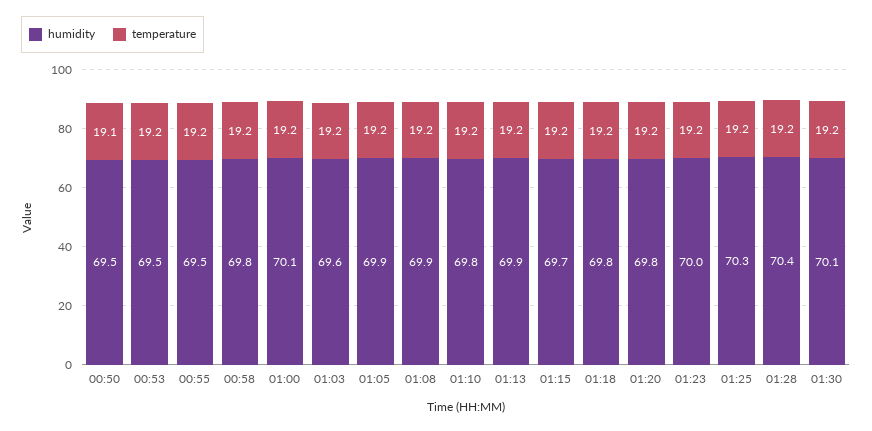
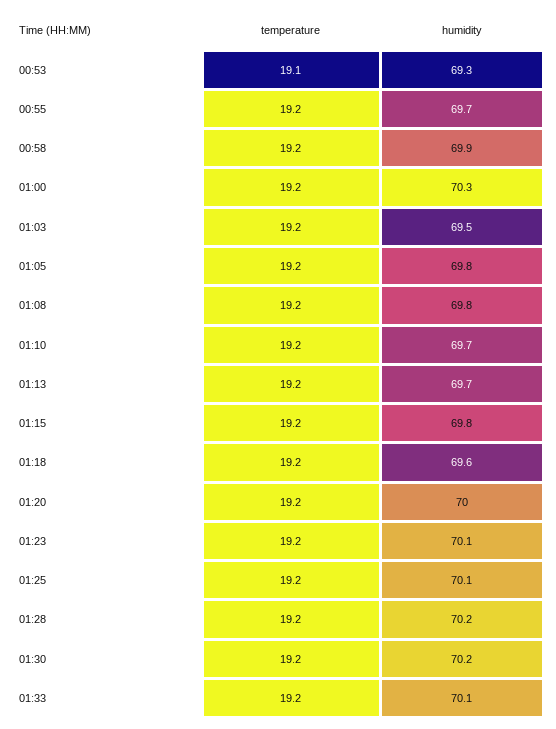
humidity, 00:50: 69.5 -> none
temperature, 00:50: 19.1 -> none
humidity, 00:53: 69.5 -> 69.3
temperature, 00:53: 19.2 -> 19.1
humidity, 00:55: 69.5 -> 69.7
humidity, 00:58: 69.8 -> 69.9
humidity, 01:00: 70.1 -> 70.3
humidity, 01:03: 69.6 -> 69.5
humidity, 01:05: 69.9 -> 69.8
humidity, 01:08: 69.9 -> 69.8
humidity, 01:10: 69.8 -> 69.7
humidity, 01:13: 69.9 -> 69.7
humidity, 01:15: 69.7 -> 69.8
humidity, 01:18: 69.8 -> 69.6
humidity, 01:20: 69.8 -> 70
humidity, 01:23: 70 -> 70.1
humidity, 01:25: 70.3 -> 70.1
humidity, 01:28: 70.4 -> 70.2
humidity, 01:30: 70.1 -> 70.2
temperature, 01:33: none -> 19.2
humidity, 01:33: none -> 70.1

